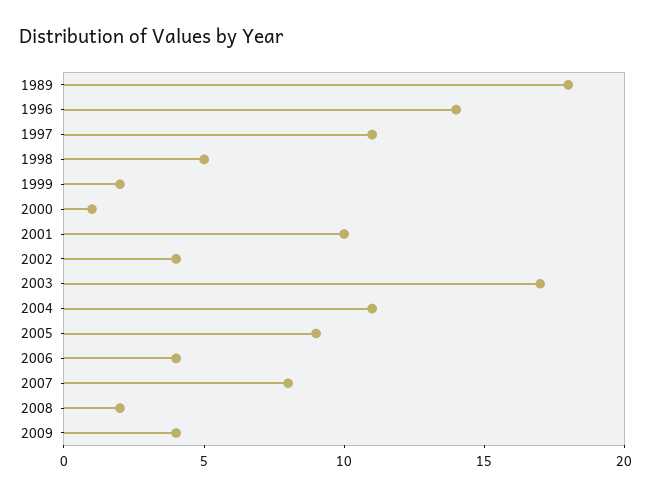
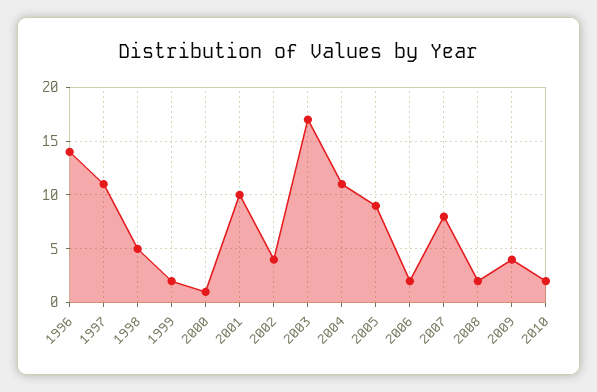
1989: 18 -> none
2006: 4 -> 2
2010: none -> 2

